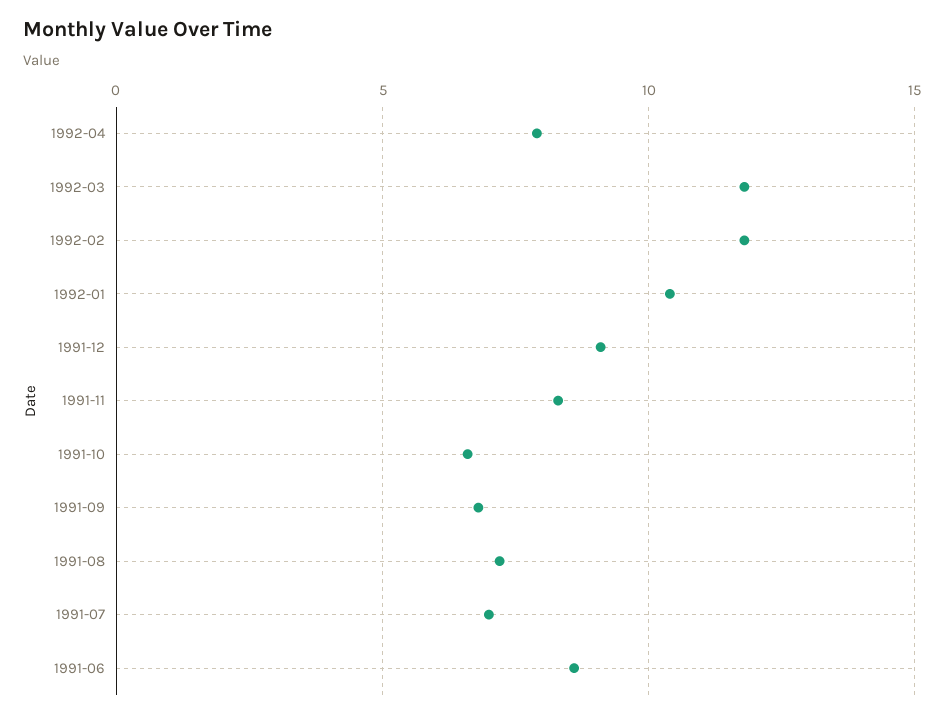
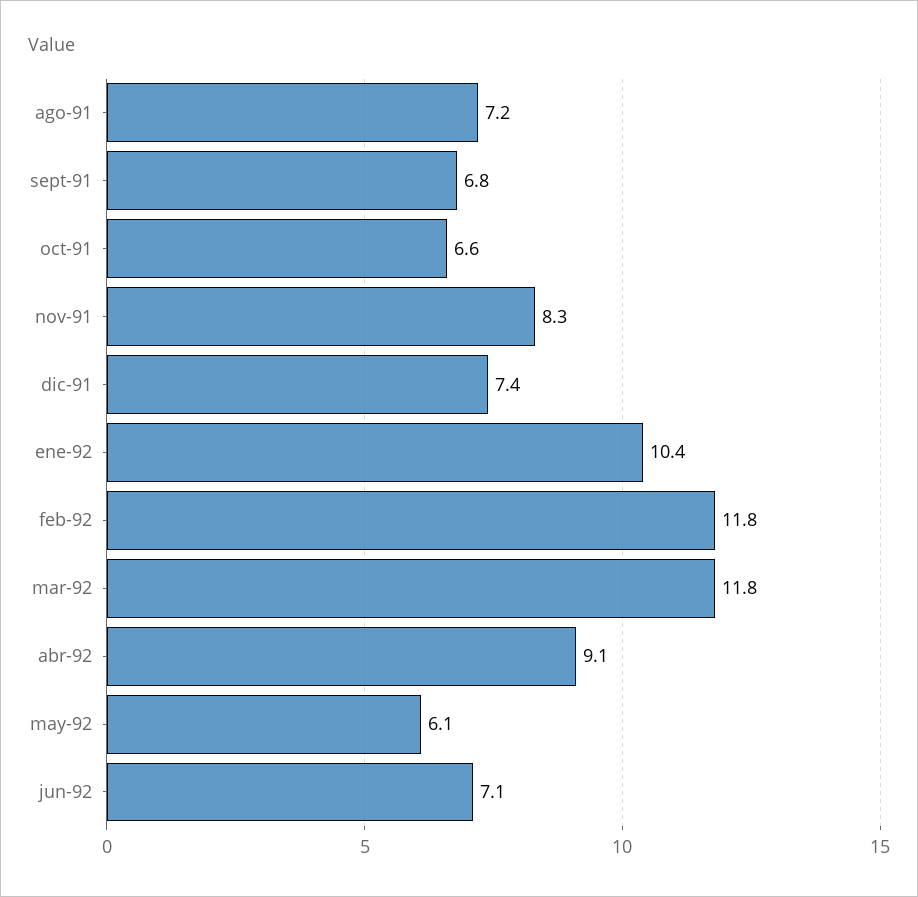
1992-04: 8 -> 9.1
1991-12: 9 -> 7.4
1991-07: 7 -> none
1991-06: 8.5 -> none
may-92: none -> 6.1
jun-92: none -> 7.1

